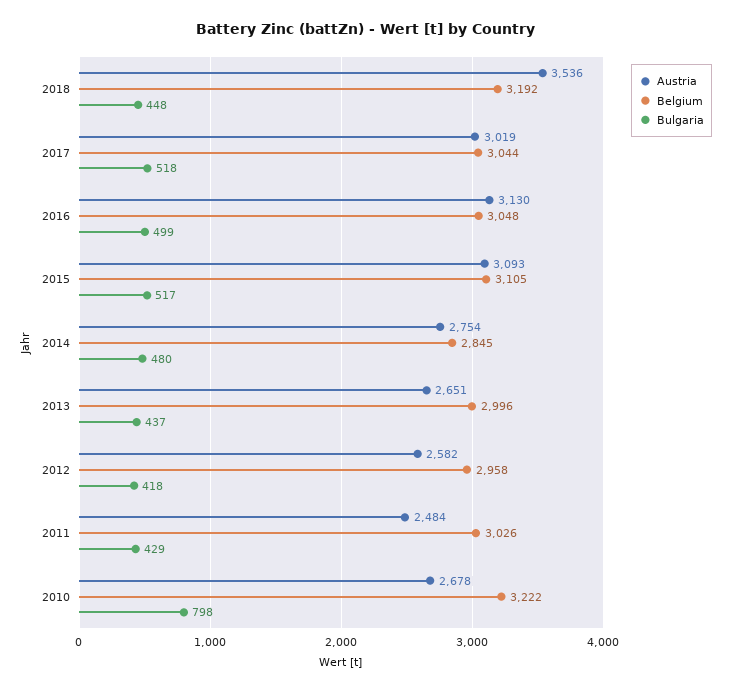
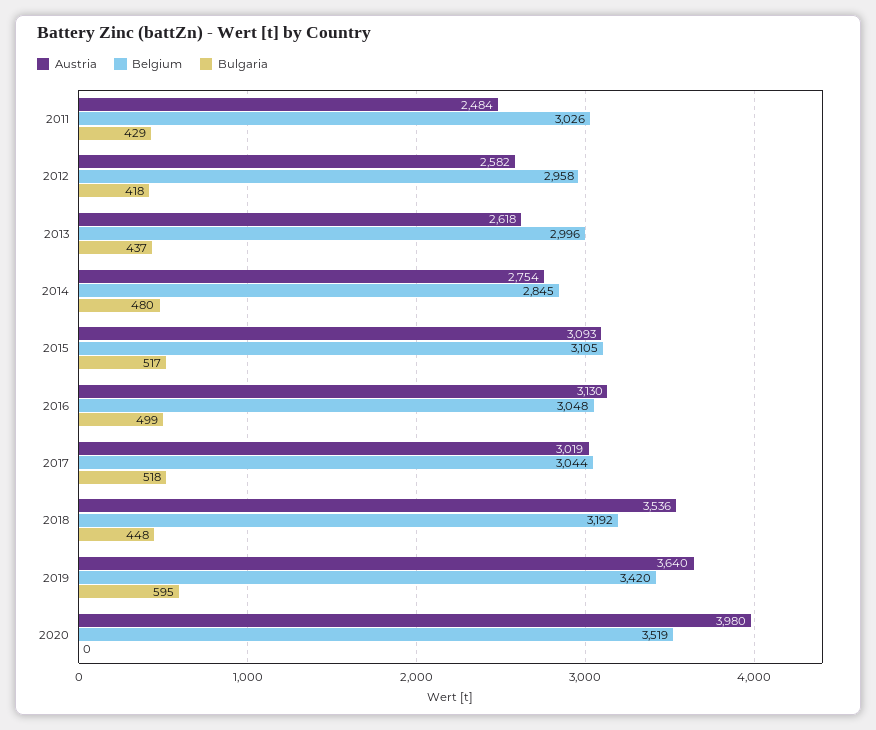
Austria, 2013: 2651 -> 2618
Austria, 2010: 2678 -> none
Belgium, 2010: 3222 -> none
Bulgaria, 2010: 798 -> none
Austria, 2019: none -> 3640
Belgium, 2019: none -> 3420
Bulgaria, 2019: none -> 595
Austria, 2020: none -> 3980
Belgium, 2020: none -> 3519
Bulgaria, 2020: none -> 0

